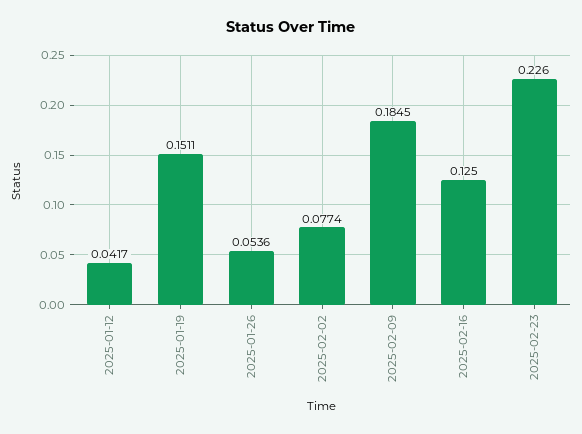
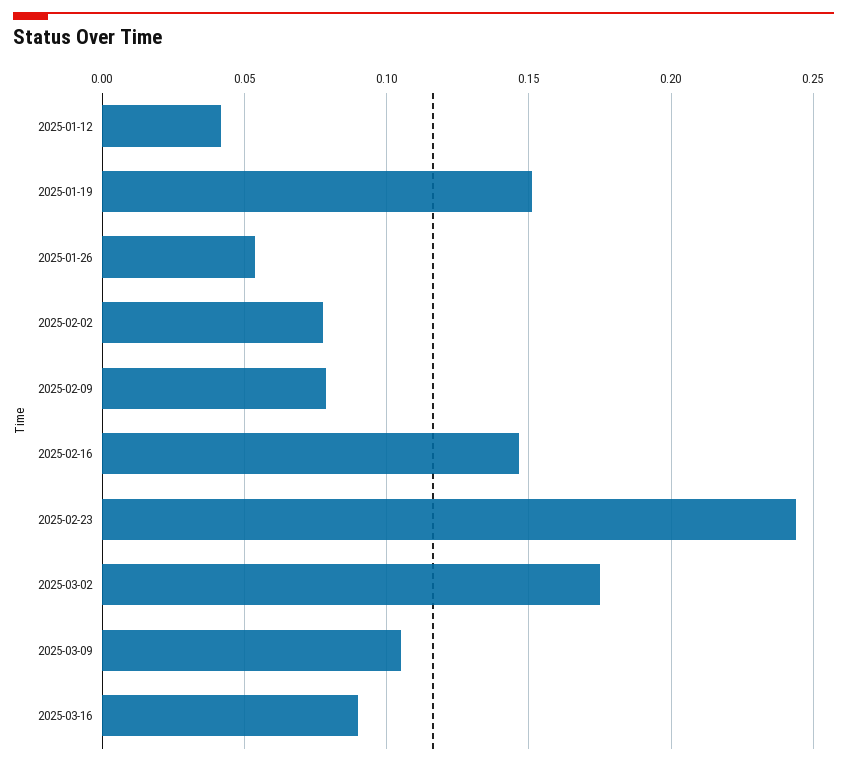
2025-02-09: 0.1845 -> 0.08
2025-02-16: 0.125 -> 0.145
2025-02-23: 0.226 -> 0.245
2025-03-02: none -> 0.175
2025-03-09: none -> 0.105
2025-03-16: none -> 0.09

